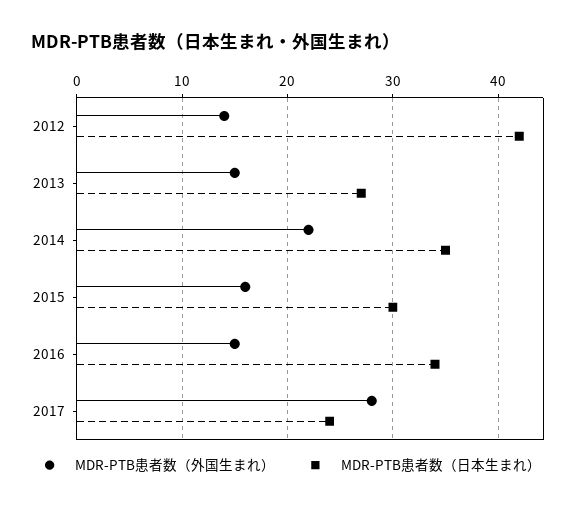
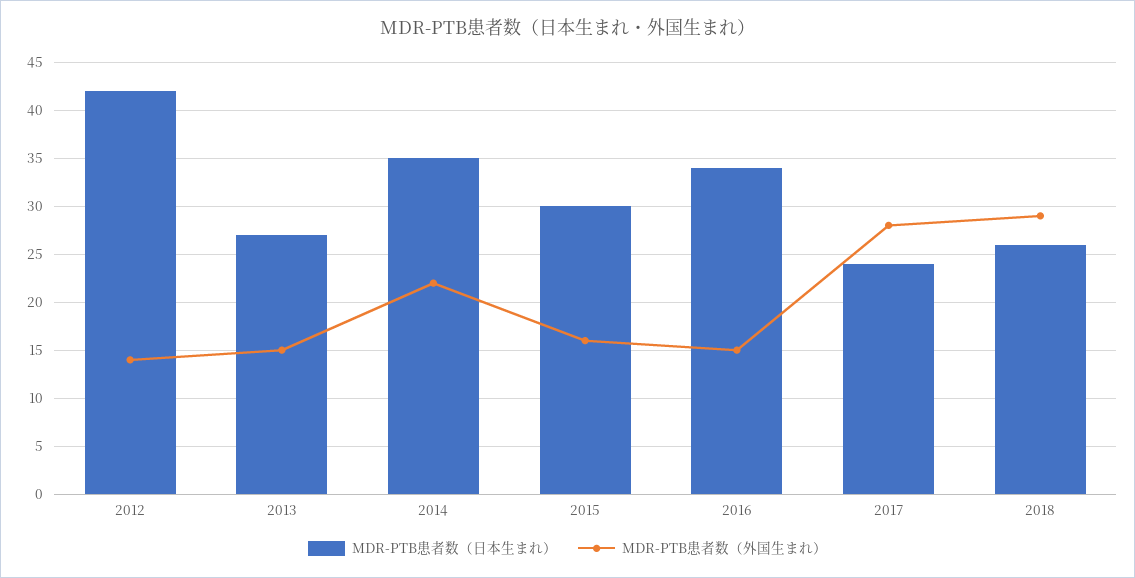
MDR-PTB患者数（日本生まれ）, 2018: none -> 26
MDR-PTB患者数（外国生まれ）, 2018: none -> 29

